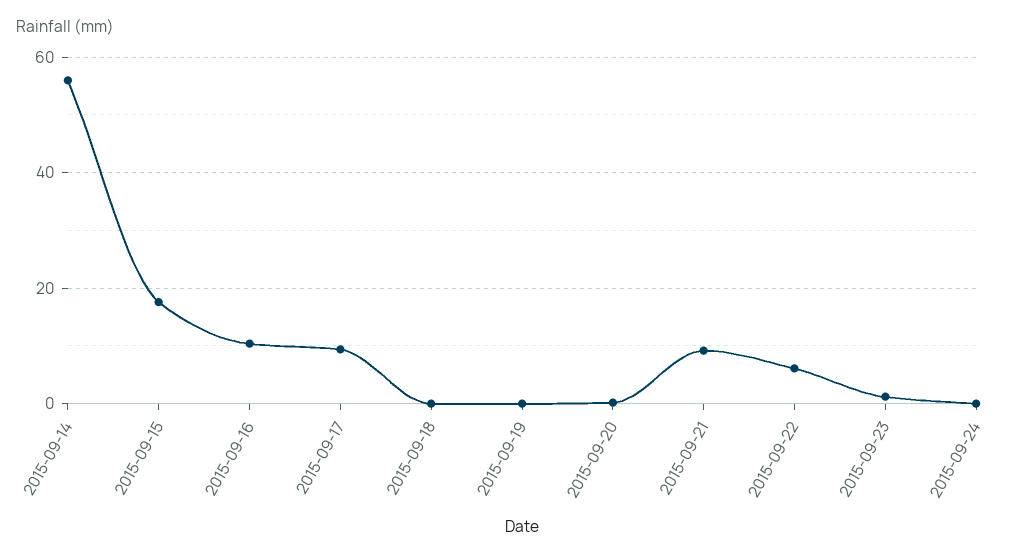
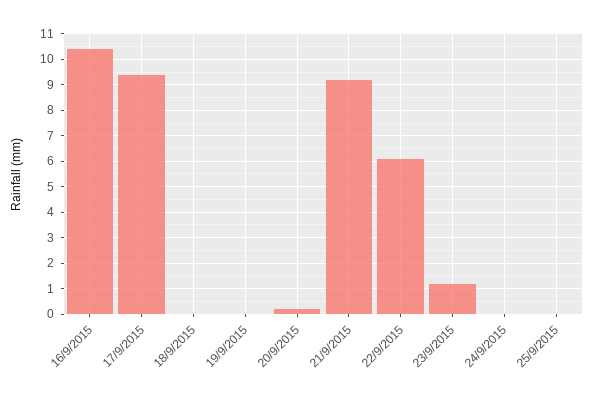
2015-09-14: 56 -> none
2015-09-15: 18 -> none
25/9/2015: none -> 0

